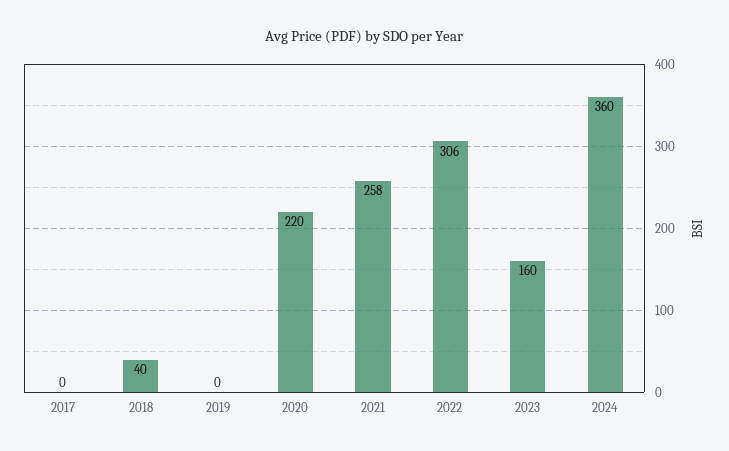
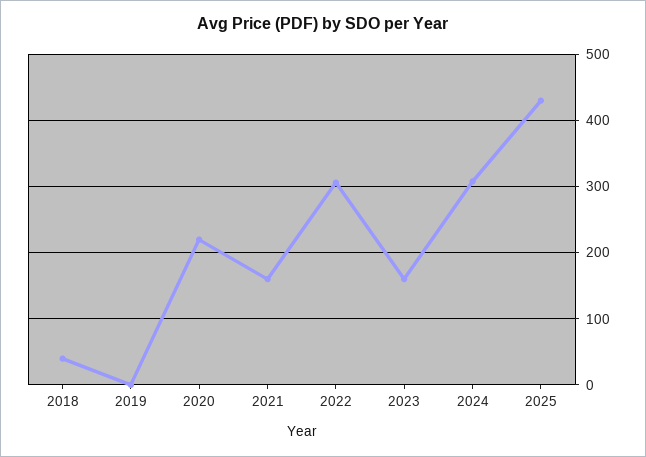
2017: 0 -> none
2021: 258 -> 160
2024: 360 -> 310
2025: none -> 430

